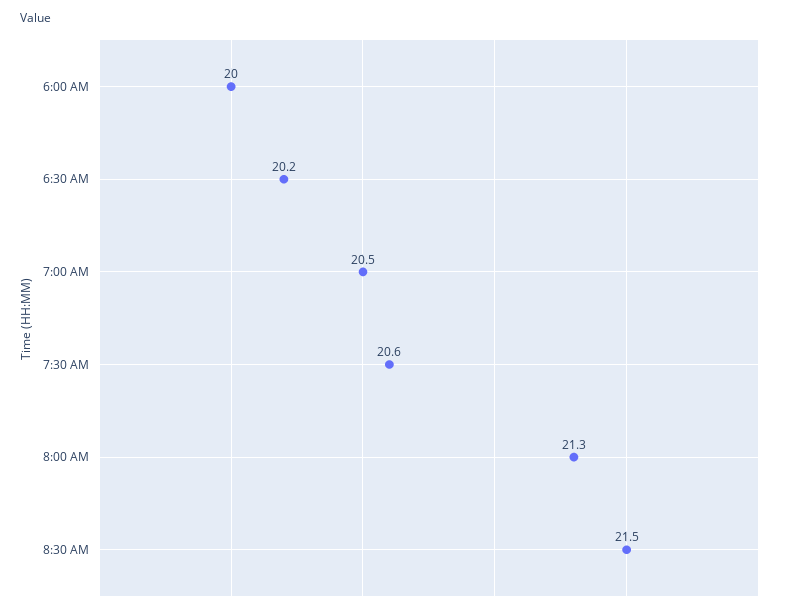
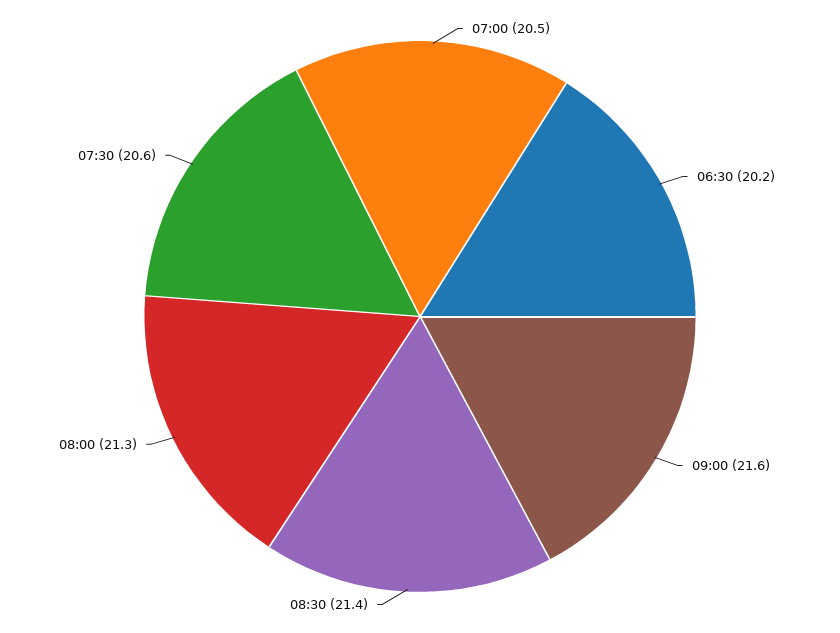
6:00 AM: 20 -> none
8:30 AM: 21.5 -> 21.4
09:00: none -> 21.6

